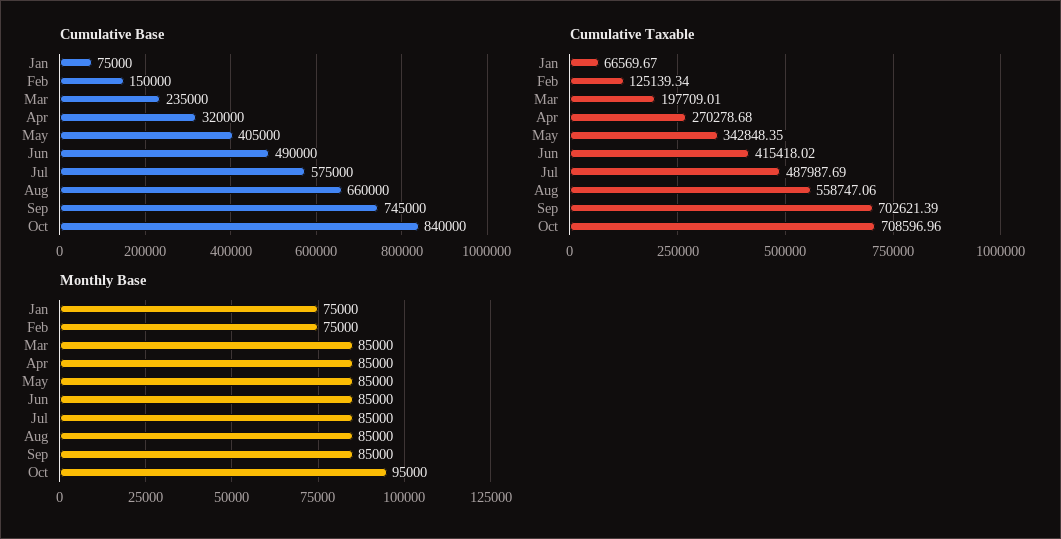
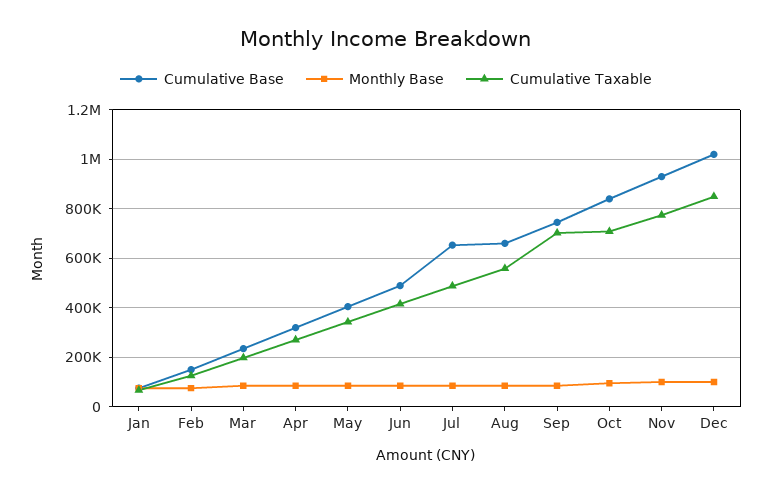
Cumulative Base, Jul: 575000 -> 650000
Cumulative Base, Nov: none -> 925000
Monthly Base, Nov: none -> 100000
Cumulative Taxable, Nov: none -> 775000
Cumulative Base, Dec: none -> 1025000
Monthly Base, Dec: none -> 100000
Cumulative Taxable, Dec: none -> 850000

